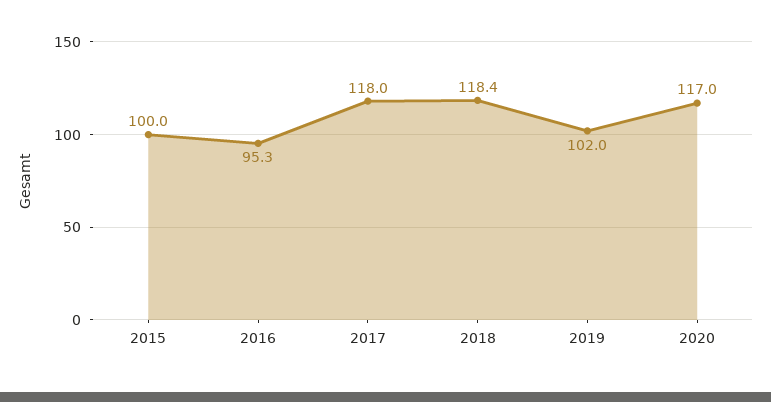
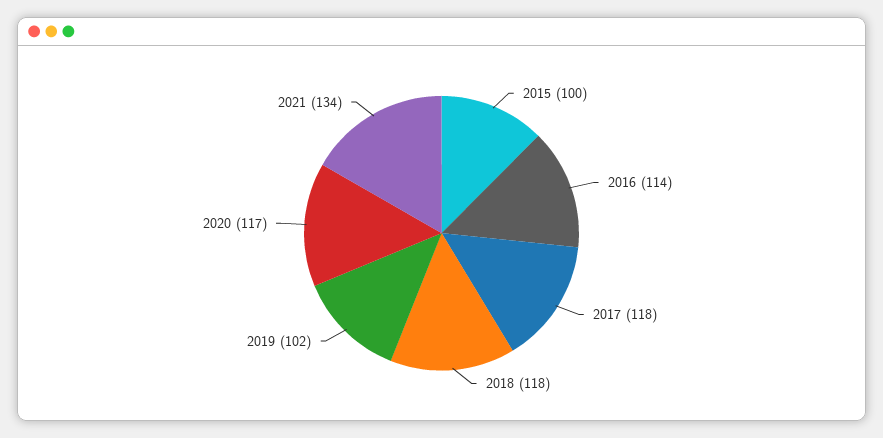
2016: 95.3 -> 114
2021: none -> 134

